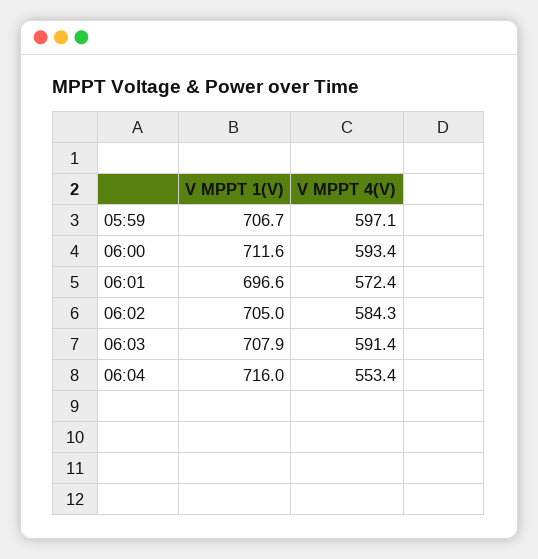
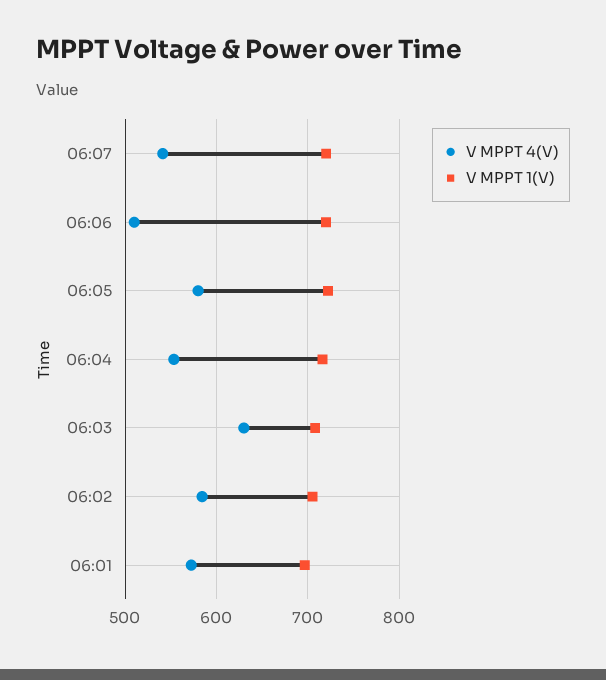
V MPPT 1(V), 05:59: 706.7 -> none
V MPPT 4(V), 05:59: 597.1 -> none
V MPPT 1(V), 06:00: 711.6 -> none
V MPPT 4(V), 06:00: 593.4 -> none
V MPPT 4(V), 06:03: 591.4 -> 630
V MPPT 4(V), 06:07: none -> 540
V MPPT 1(V), 06:07: none -> 720
V MPPT 4(V), 06:06: none -> 510
V MPPT 1(V), 06:06: none -> 720
V MPPT 4(V), 06:05: none -> 580
V MPPT 1(V), 06:05: none -> 720

